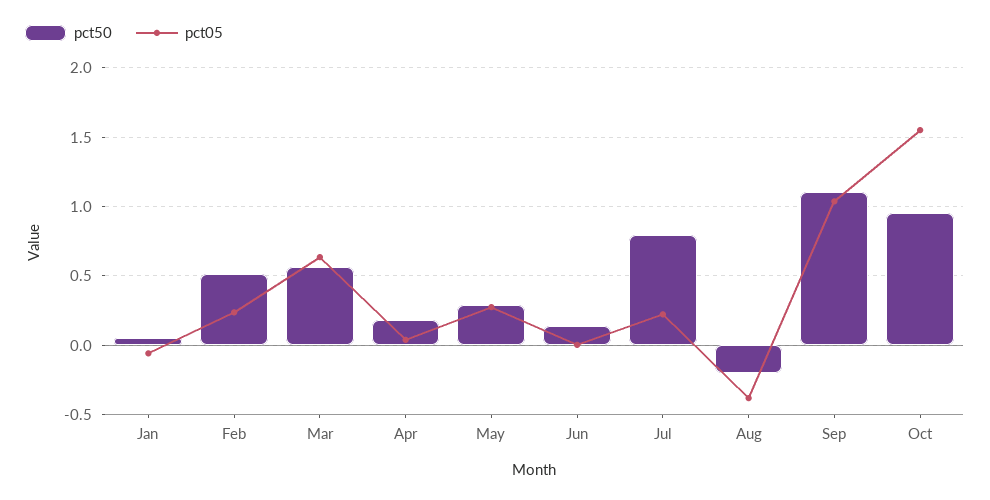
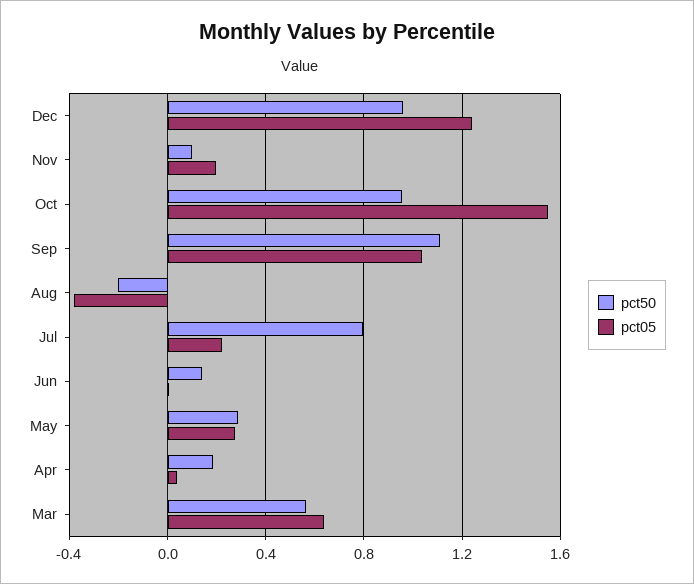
pct50, Jan: 0.05 -> none
pct05, Jan: -0.05 -> none
pct50, Feb: 0.5 -> none
pct05, Feb: 0.25 -> none
pct50, Dec: none -> 0.95
pct05, Dec: none -> 1.25
pct50, Nov: none -> 0.1
pct05, Nov: none -> 0.2

